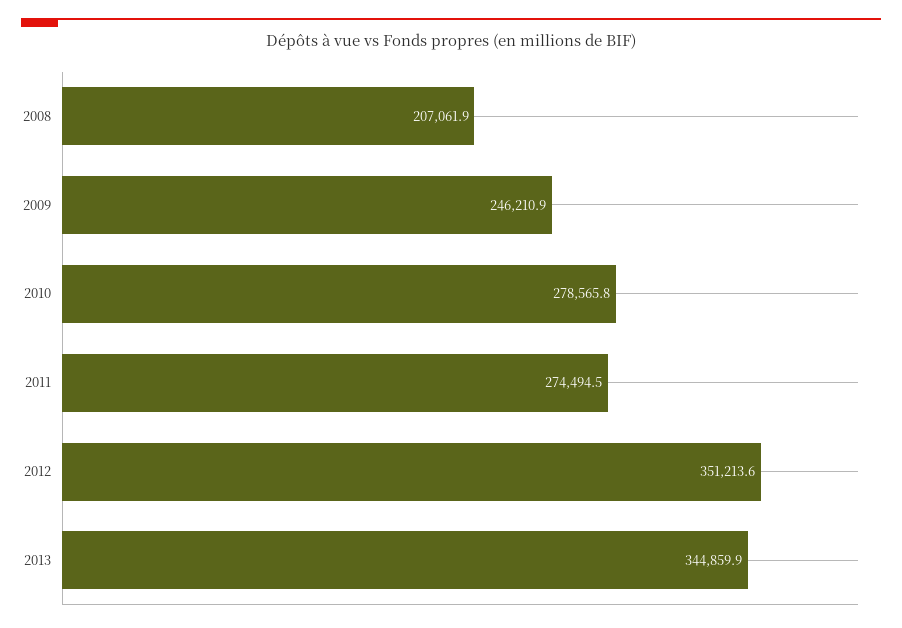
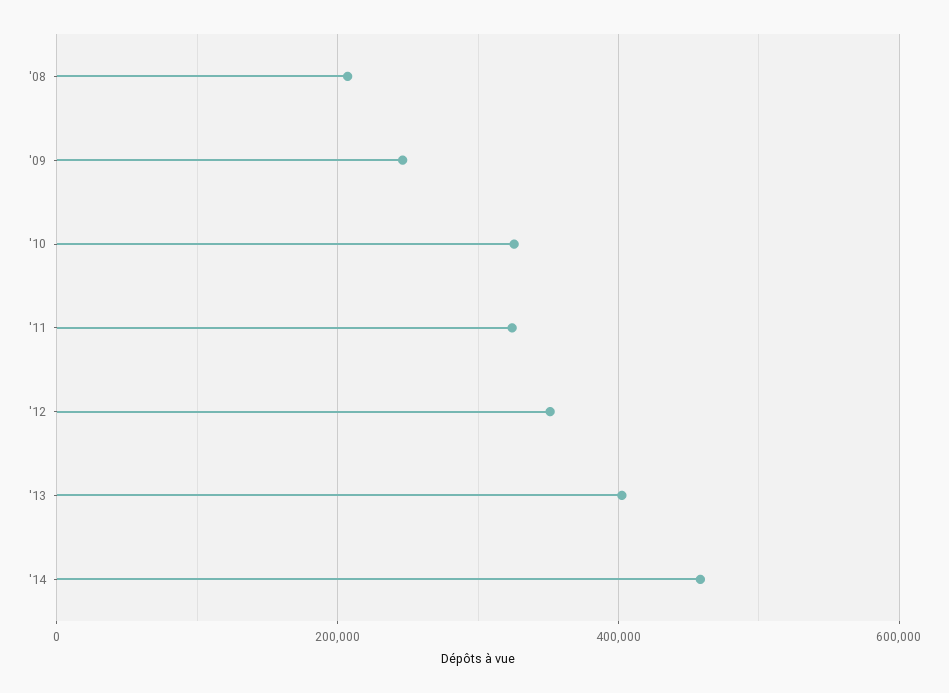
2010: 278565.8 -> 320000
2011: 274494.5 -> 320000
2013: 344859.9 -> 400000
'14: none -> 460000

